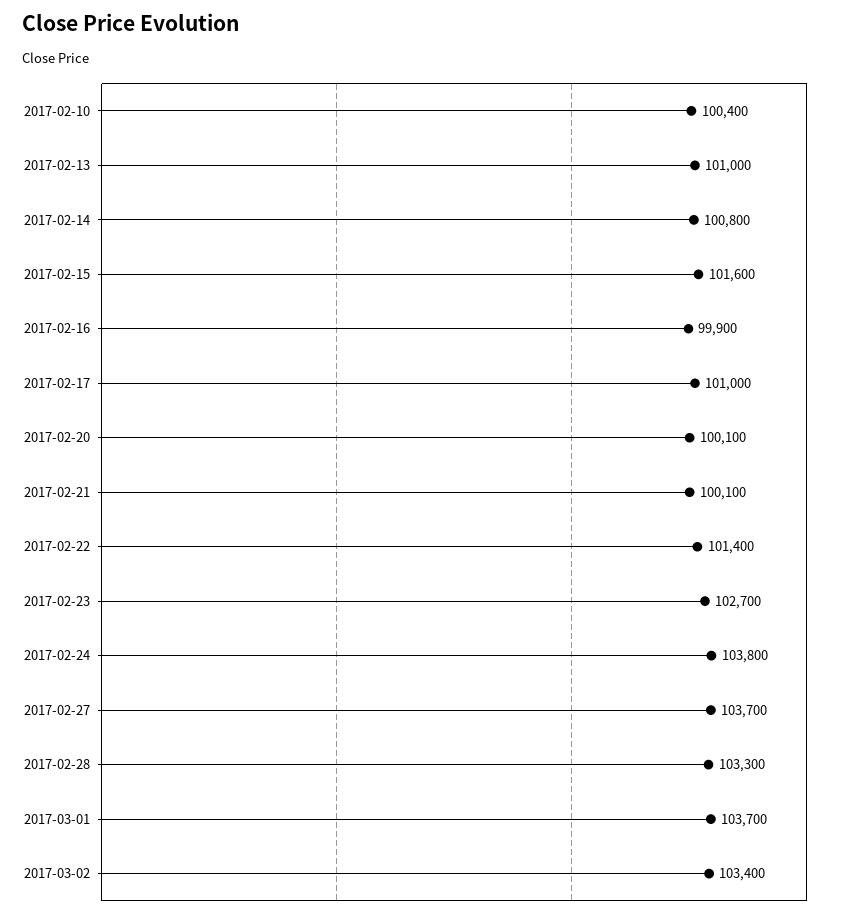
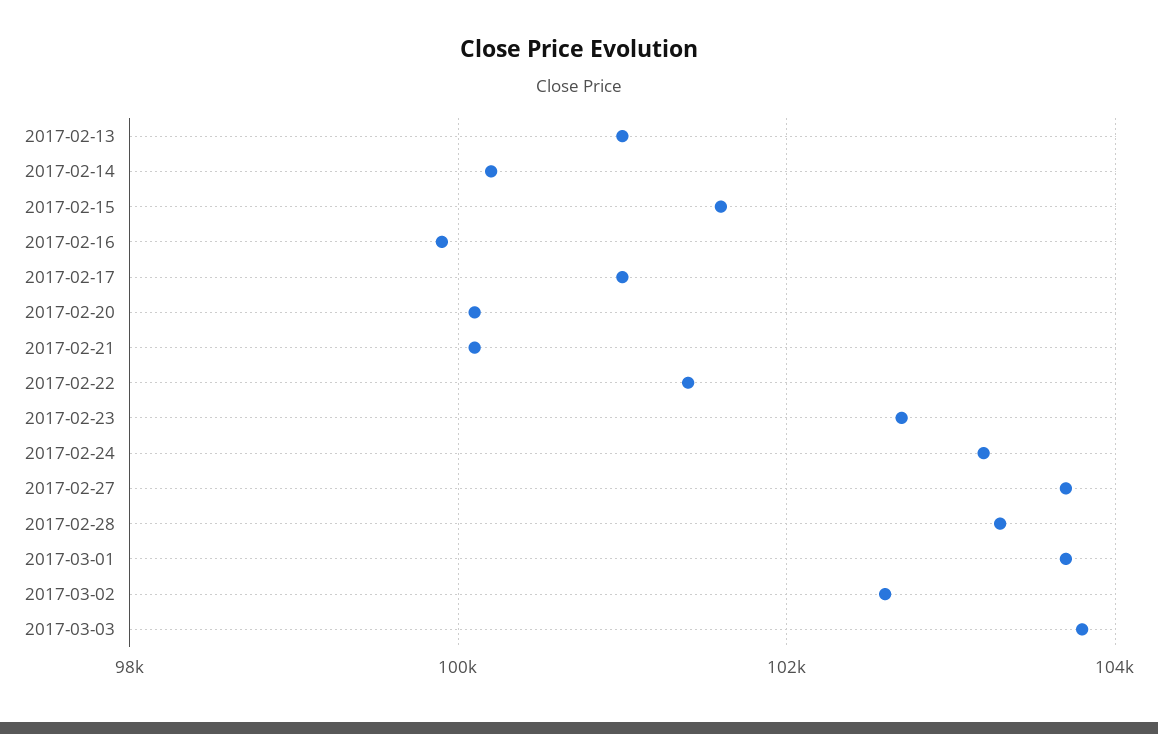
2017-02-10: 100400 -> none
2017-02-14: 100800 -> 100200
2017-02-24: 103800 -> 103200
2017-03-02: 103400 -> 102600
2017-03-03: none -> 103800

